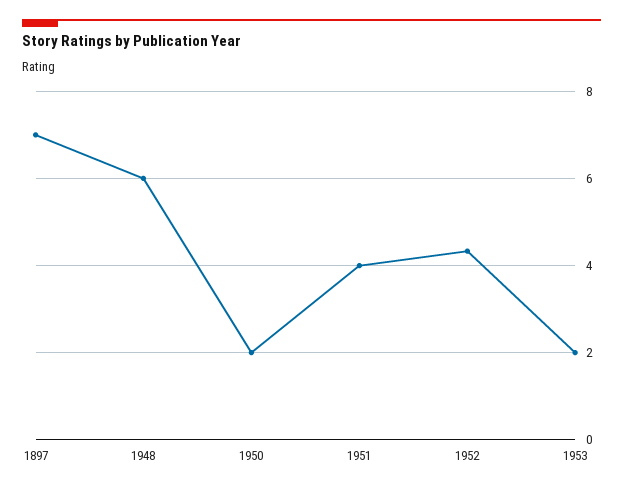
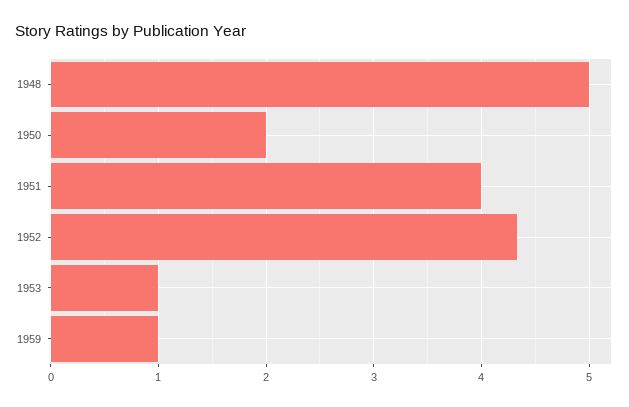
1897: 7 -> none
1948: 6 -> 5
1953: 2 -> 1
1959: none -> 1

